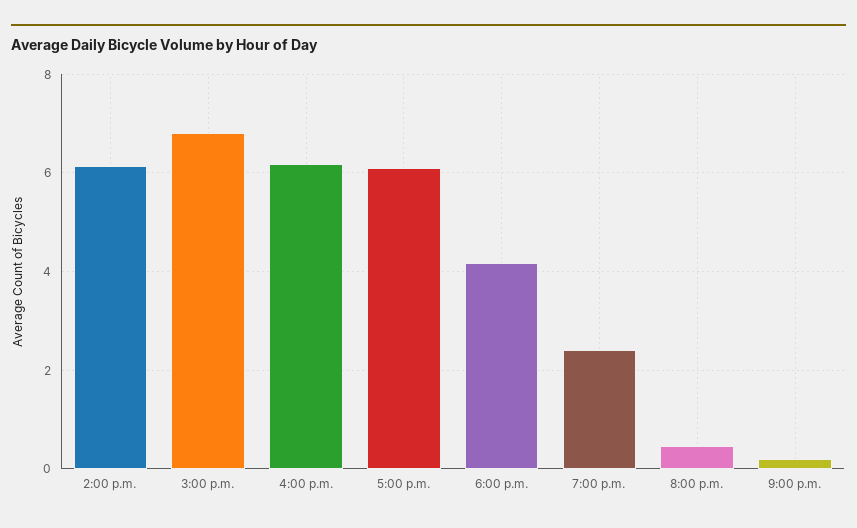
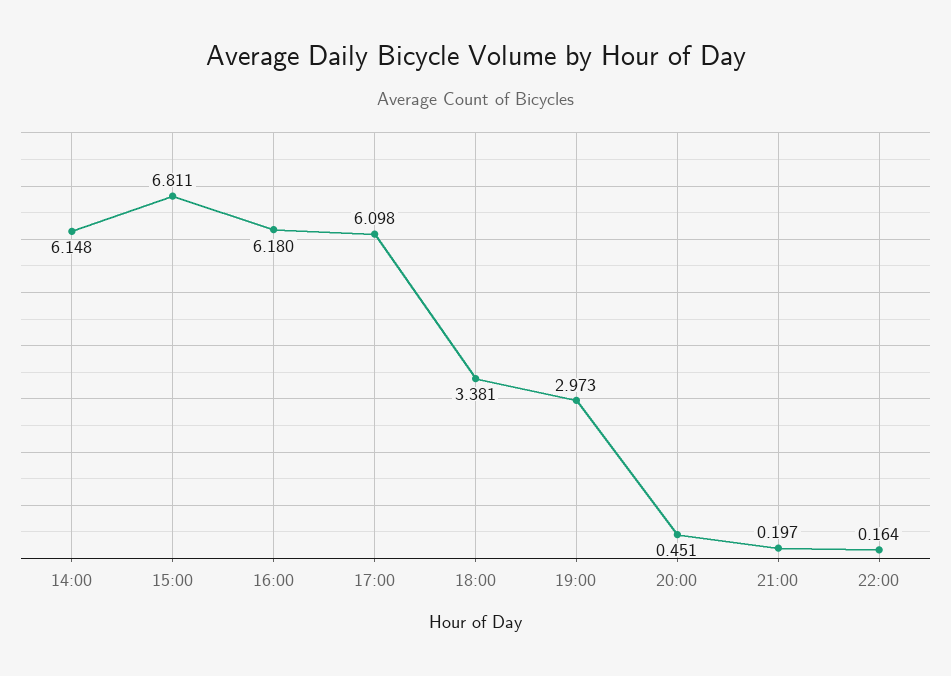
6:00 p.m.: 4.2 -> 3.381
7:00 p.m.: 2.4 -> 2.973
22:00: none -> 0.164

